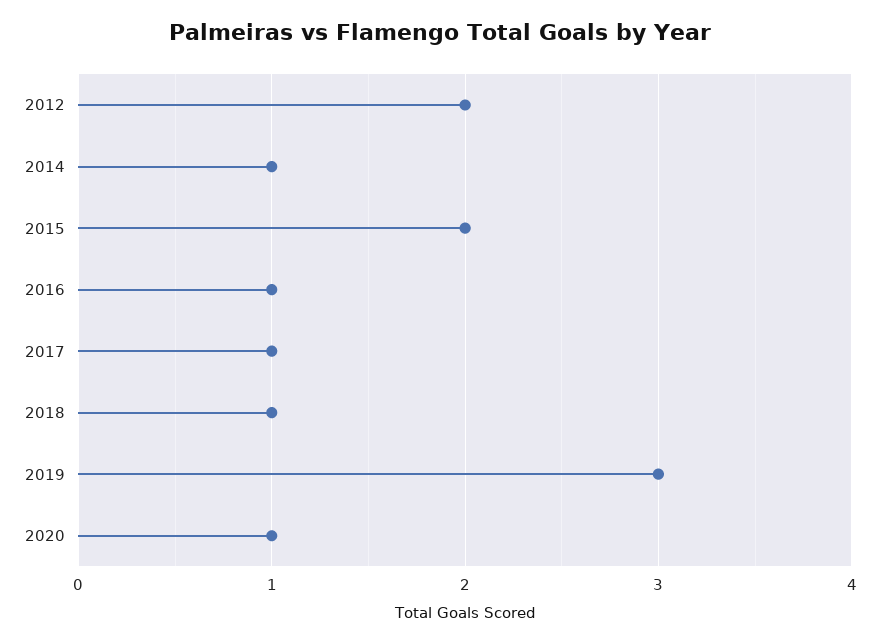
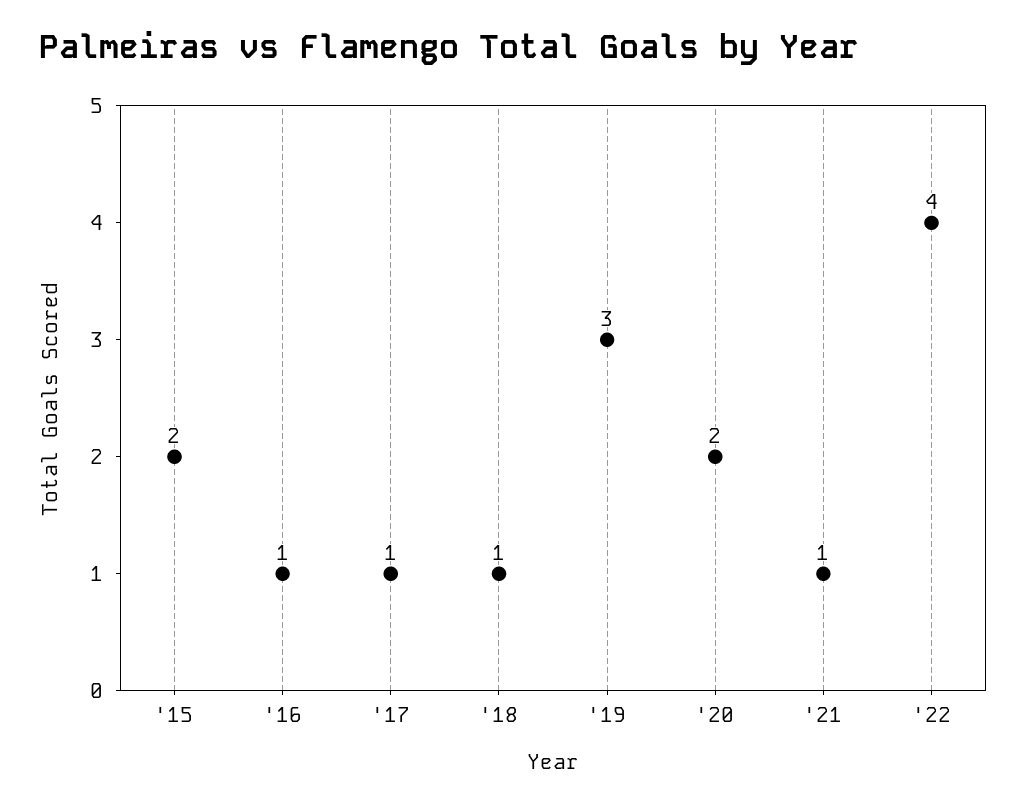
2012: 2 -> none
2014: 1 -> none
2020: 1 -> 2
'21: none -> 1
'22: none -> 4

